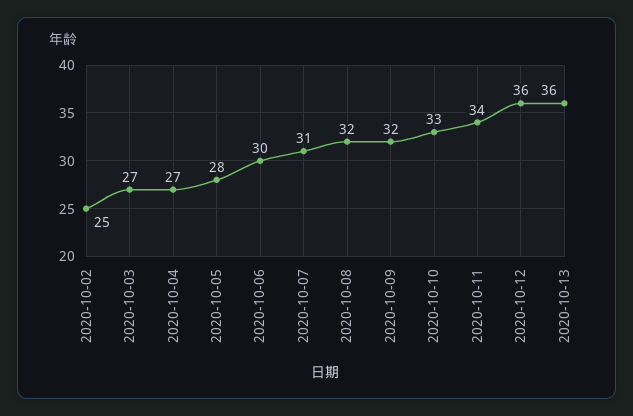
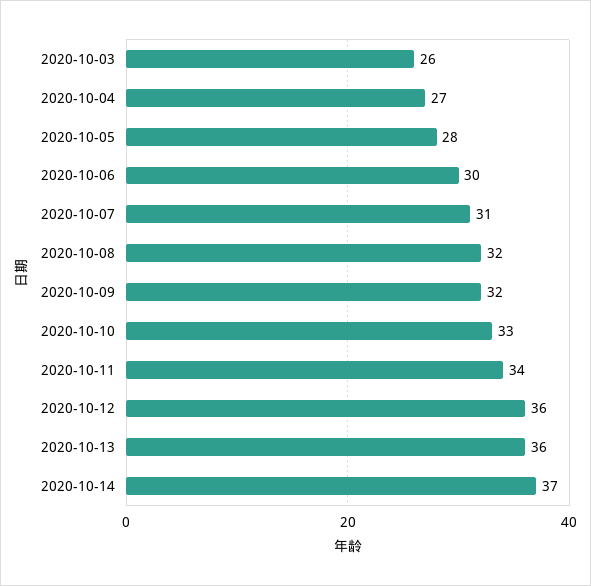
2020-10-02: 25 -> none
2020-10-03: 27 -> 26
2020-10-14: none -> 37

